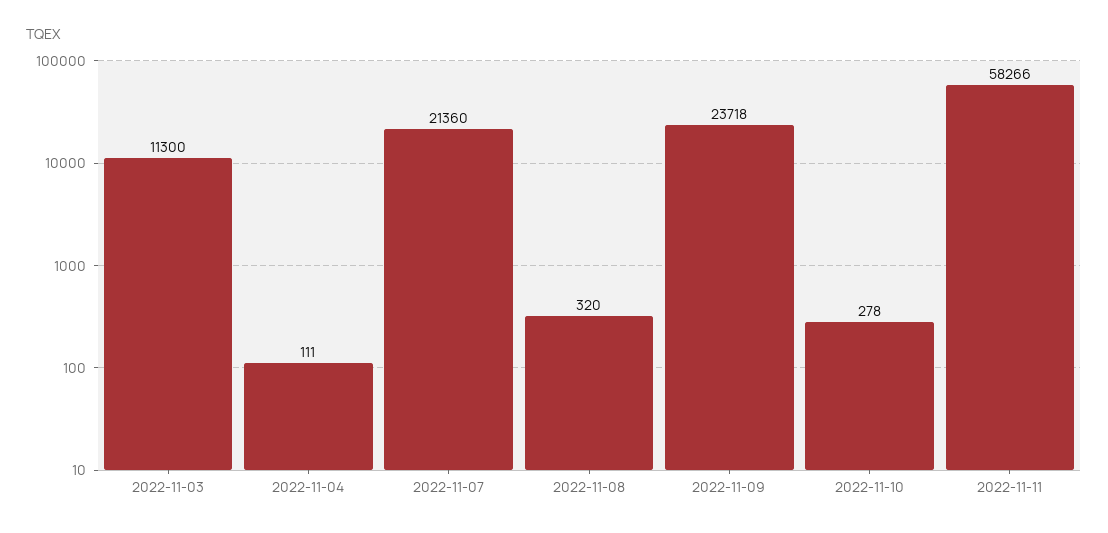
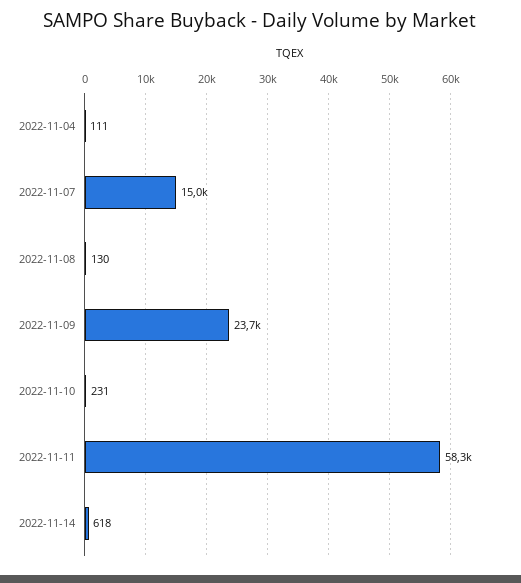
2022-11-03: 11300 -> none
2022-11-07: 21360 -> 15000
2022-11-08: 320 -> 130
2022-11-10: 278 -> 231
2022-11-14: none -> 618

